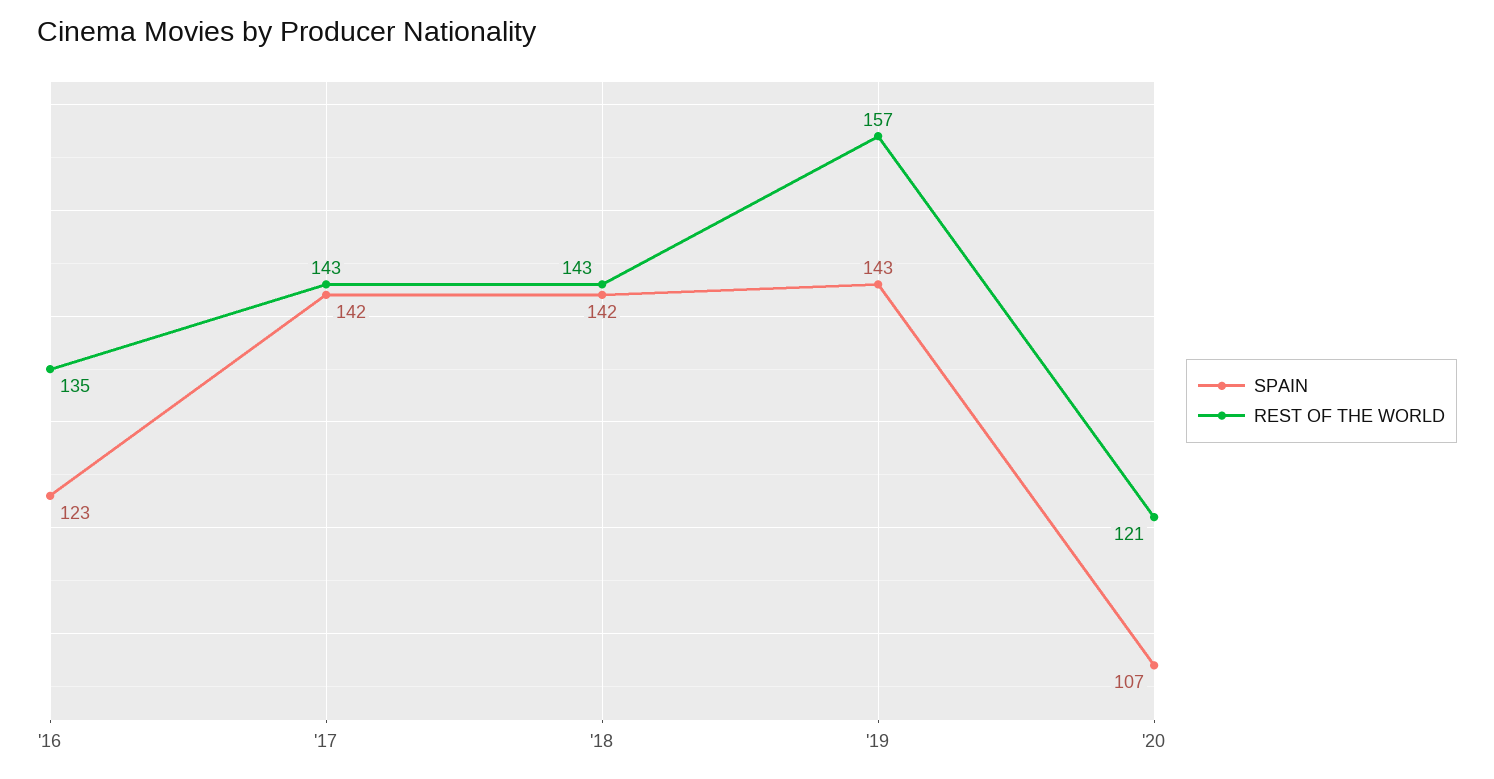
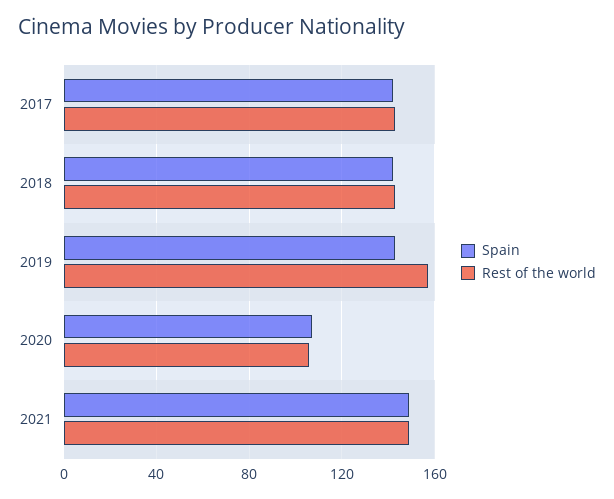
SPAIN, '16: 123 -> none
REST OF THE WORLD, '16: 135 -> none
REST OF THE WORLD, '20: 121 -> 105
SPAIN, 2021: none -> 150
REST OF THE WORLD, 2021: none -> 150

